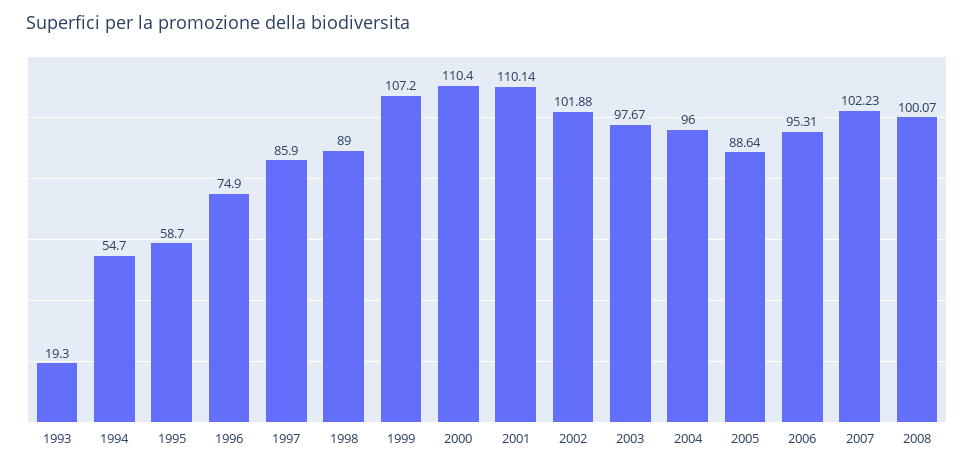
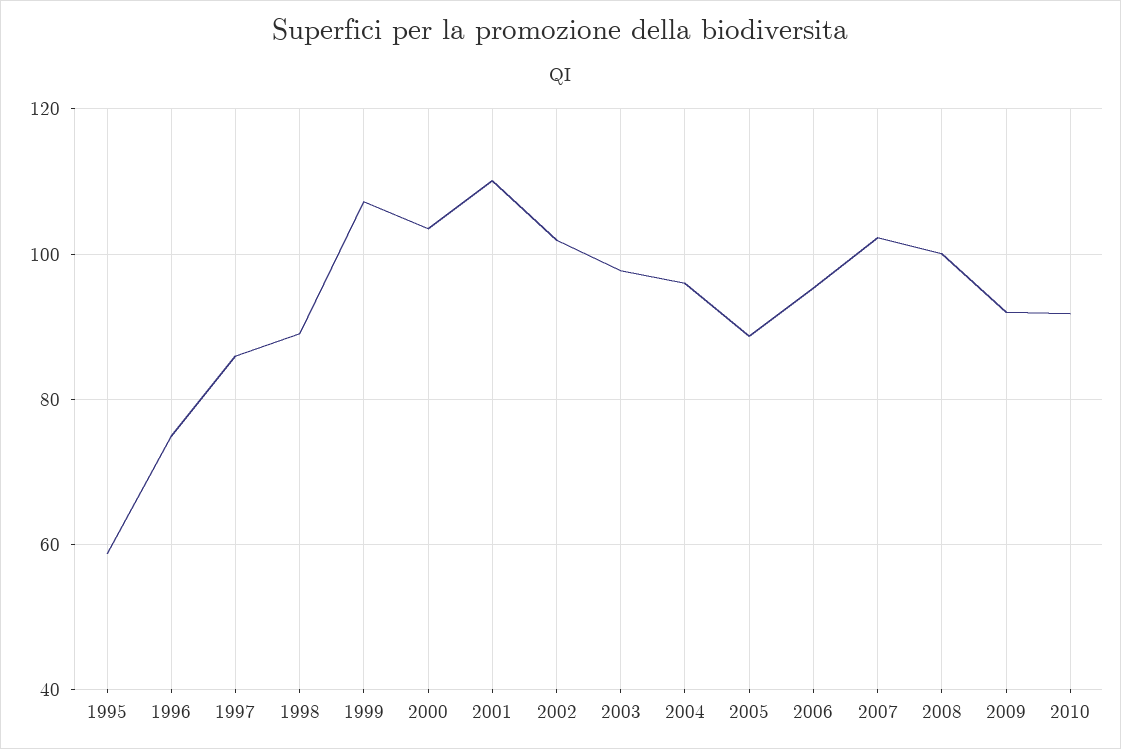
1993: 19.3 -> none
1994: 54.7 -> none
2000: 110.4 -> 104
2009: none -> 92
2010: none -> 92

